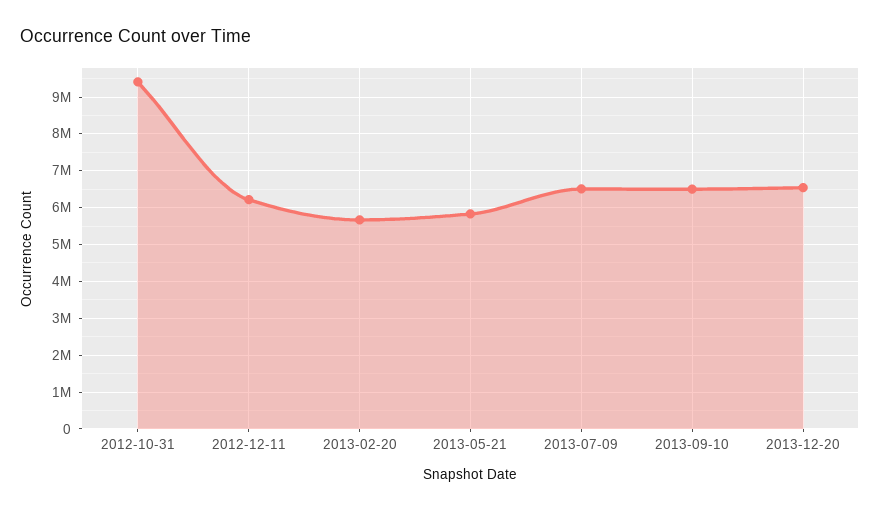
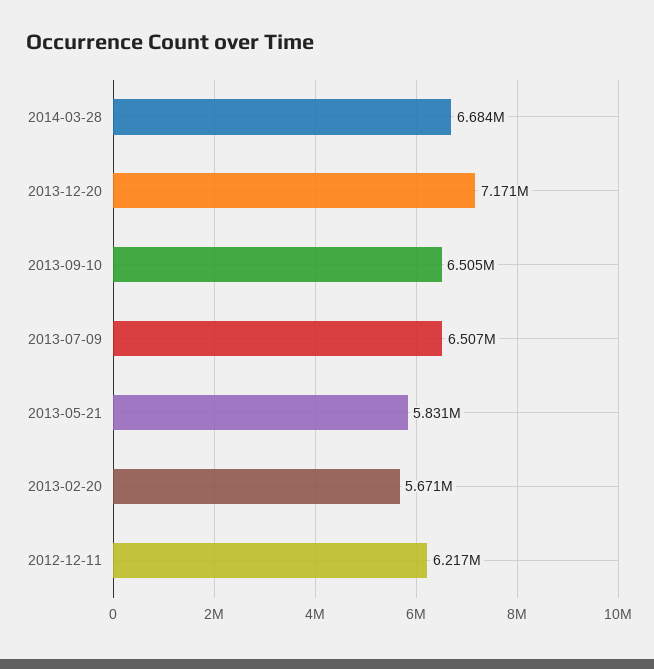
2012-10-31: 9400000 -> none
2013-12-20: 6600000 -> 7171000
2014-03-28: none -> 6684000

